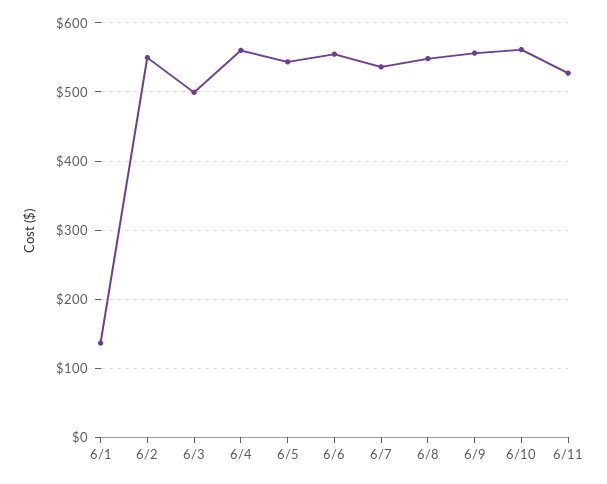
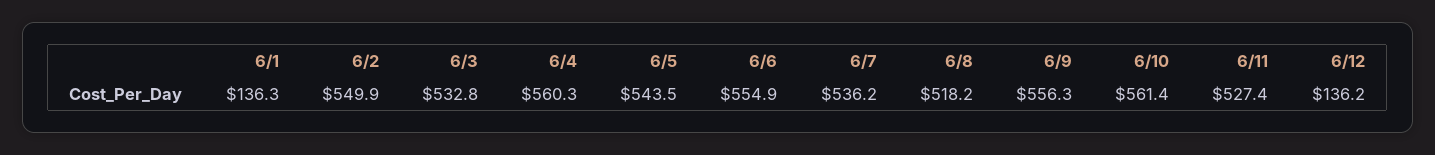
6/3: 500 -> 532.8
6/8: 550 -> 518.2
6/12: none -> 136.2

